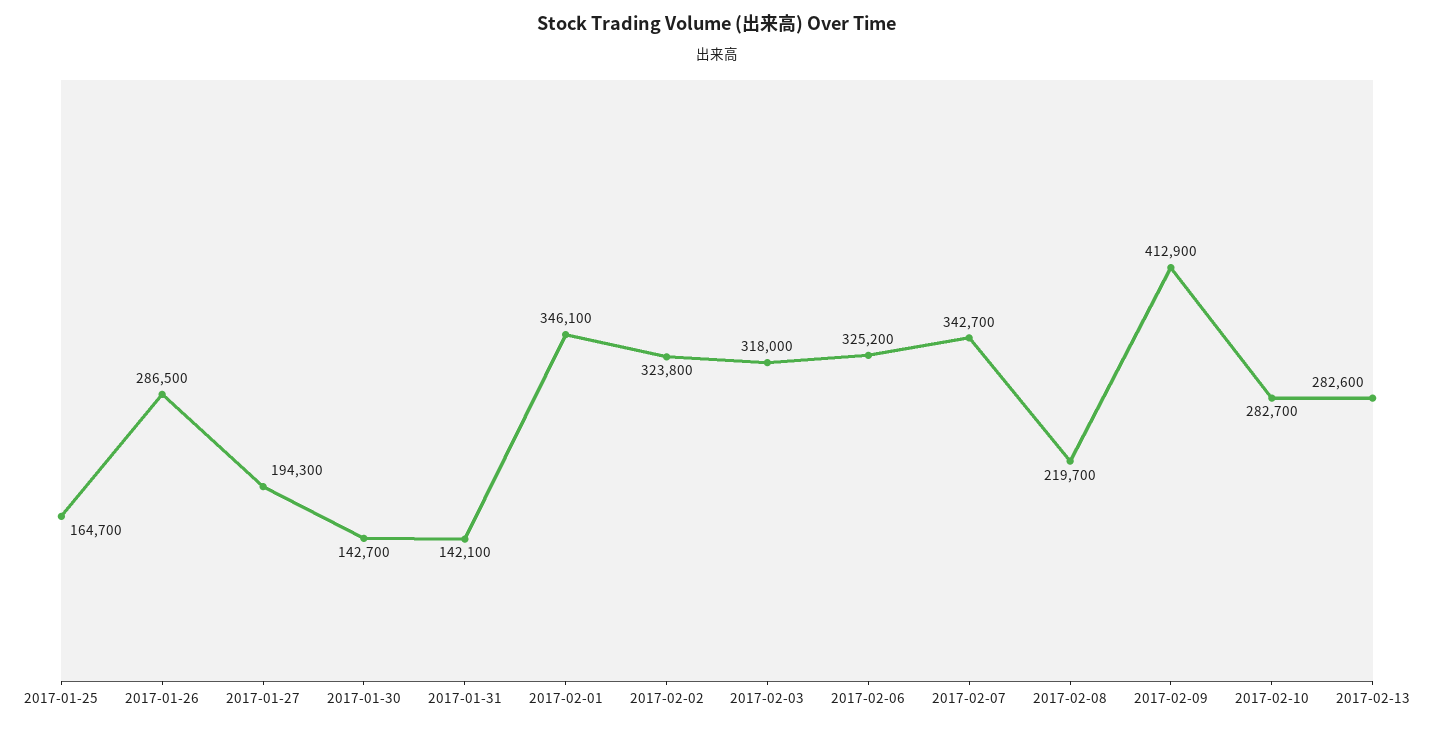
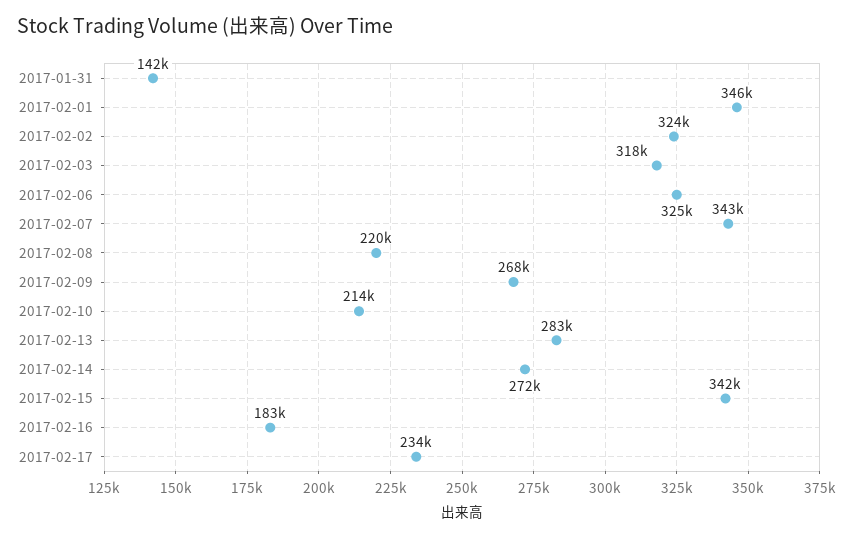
2017-01-25: 164700 -> none
2017-01-26: 286500 -> none
2017-01-27: 194300 -> none
2017-01-30: 142700 -> none
2017-02-09: 412900 -> 268000
2017-02-10: 282700 -> 214000
2017-02-14: none -> 272000
2017-02-15: none -> 342000
2017-02-16: none -> 183000
2017-02-17: none -> 234000

